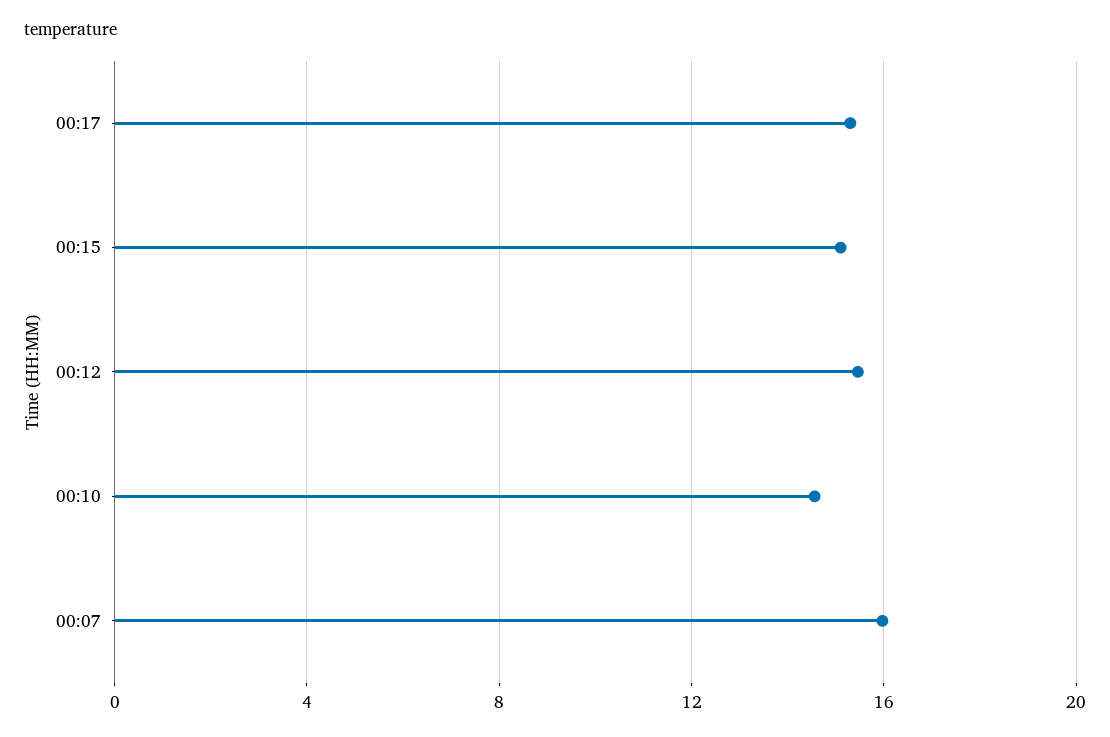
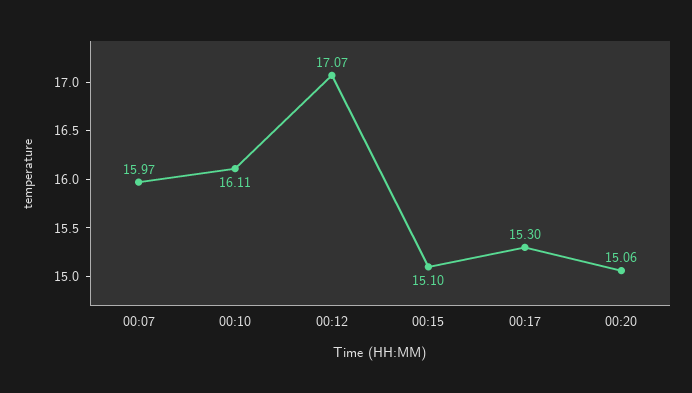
00:12: 15.5 -> 17.07
00:10: 14.5 -> 16.11
00:20: none -> 15.06

